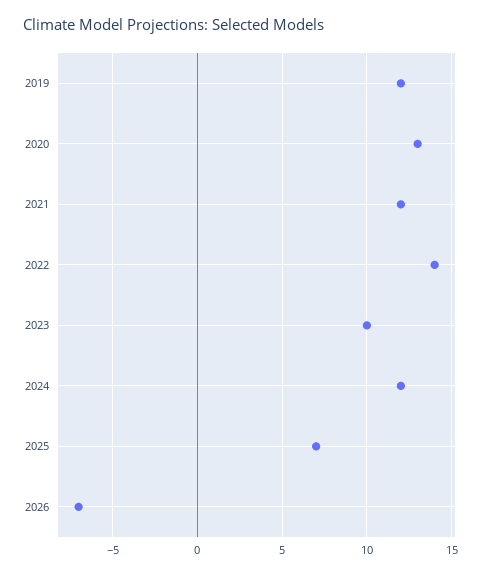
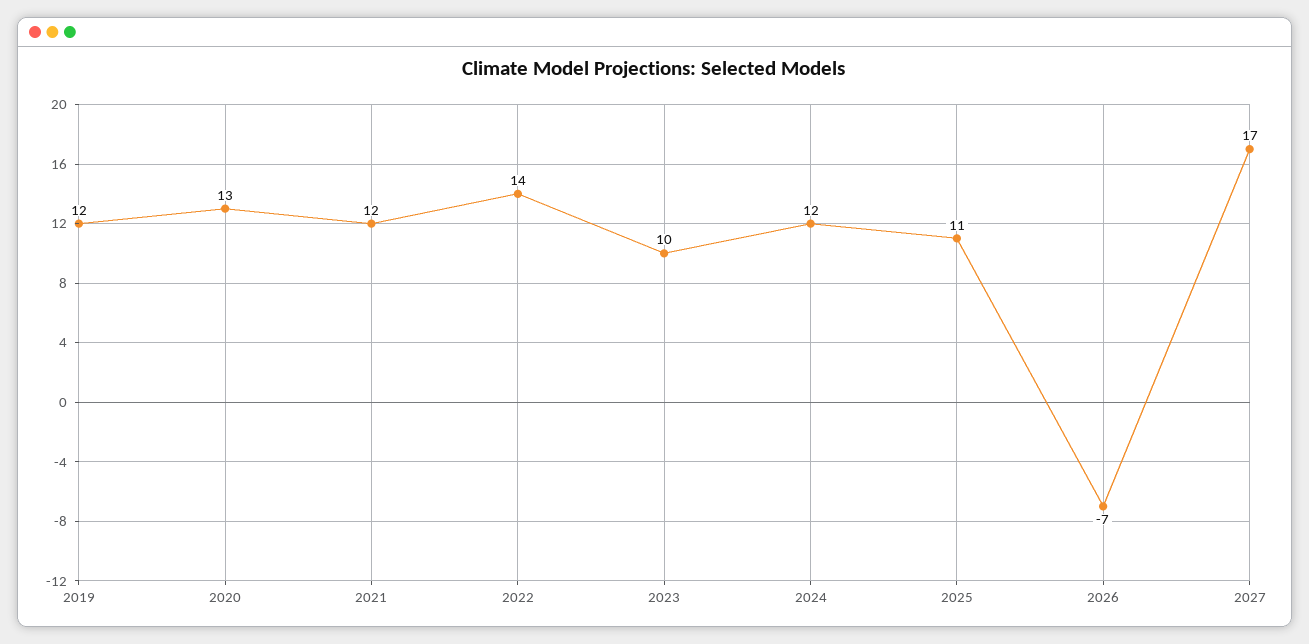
2025: 7 -> 11
2027: none -> 17

